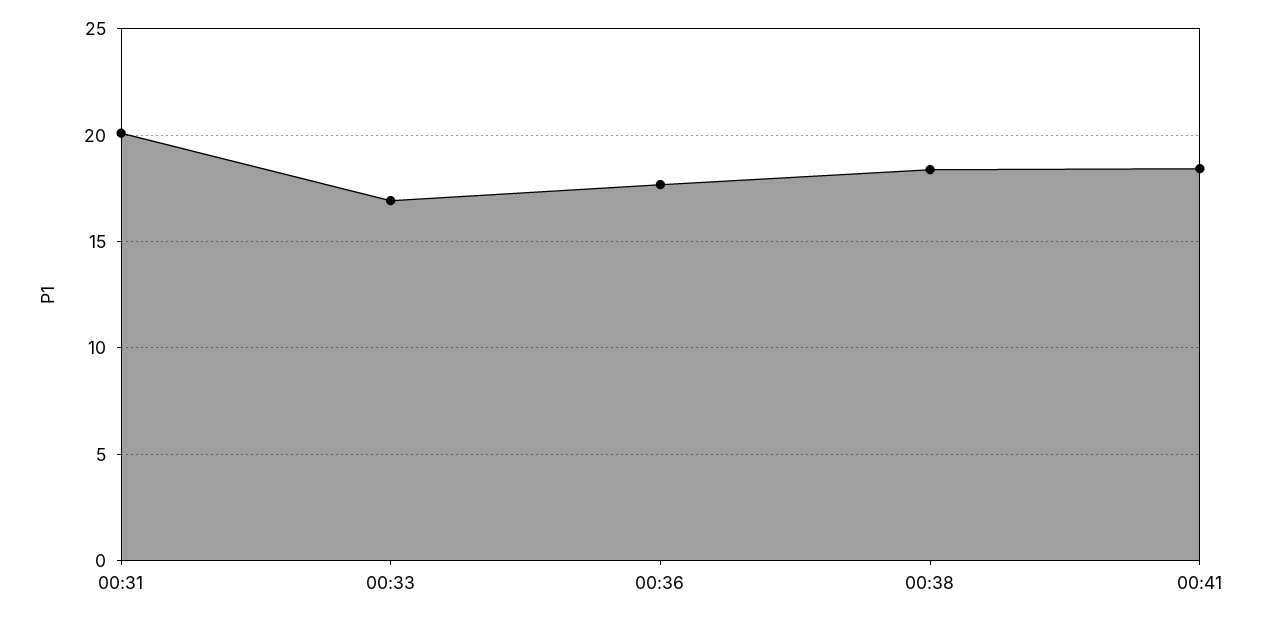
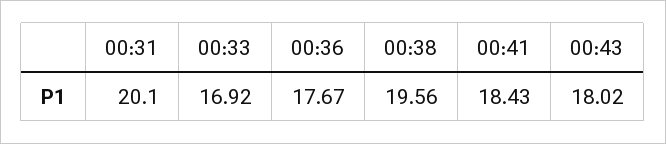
00:38: 18.5 -> 19.56
00:43: none -> 18.02

